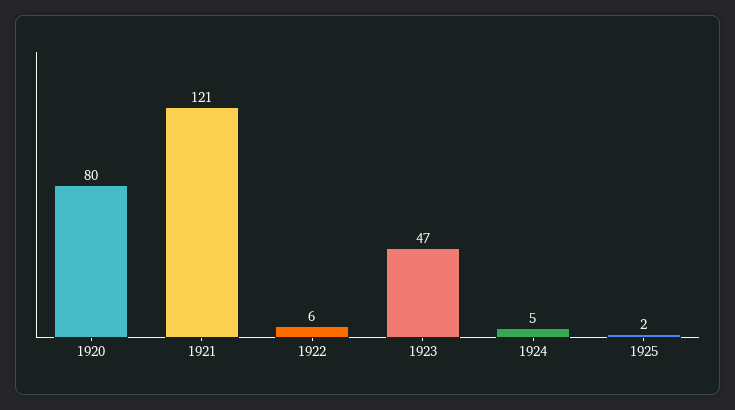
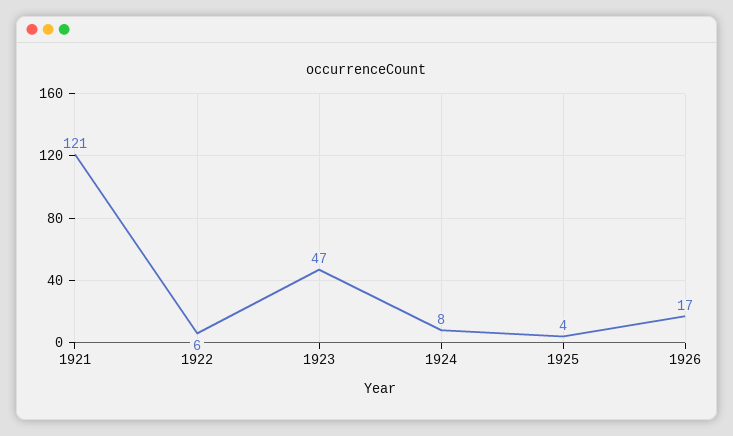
1920: 80 -> none
1924: 5 -> 8
1925: 2 -> 4
1926: none -> 17

